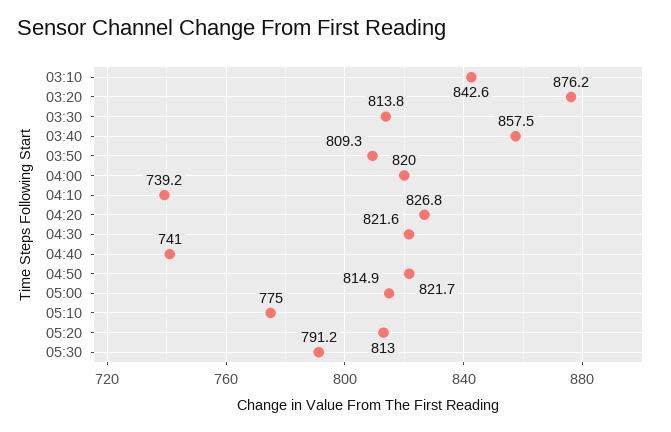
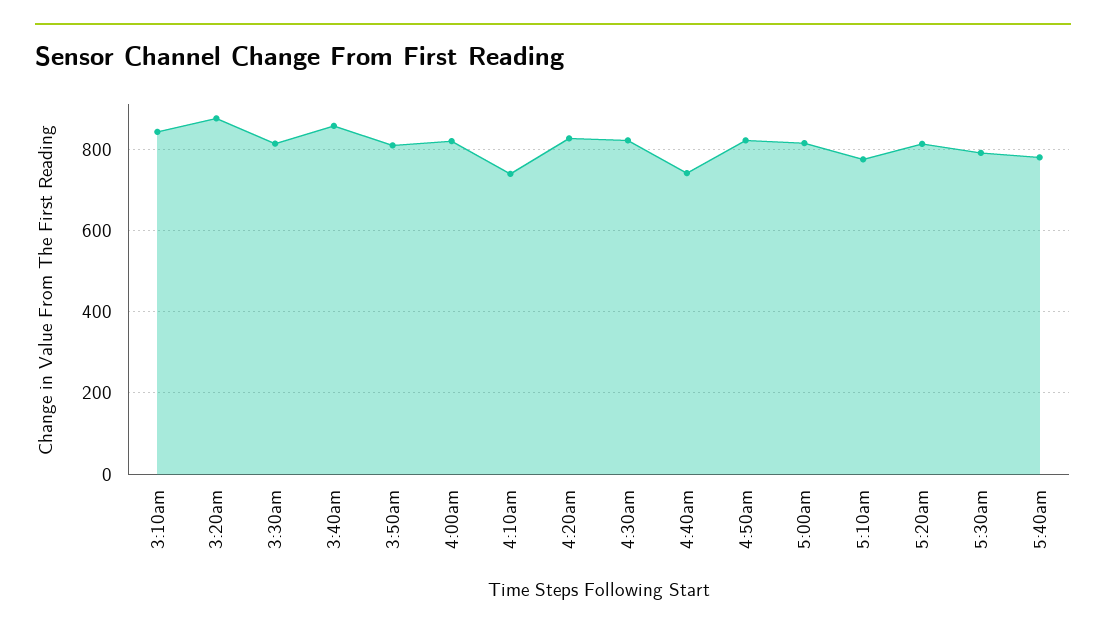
5:40am: none -> 780

